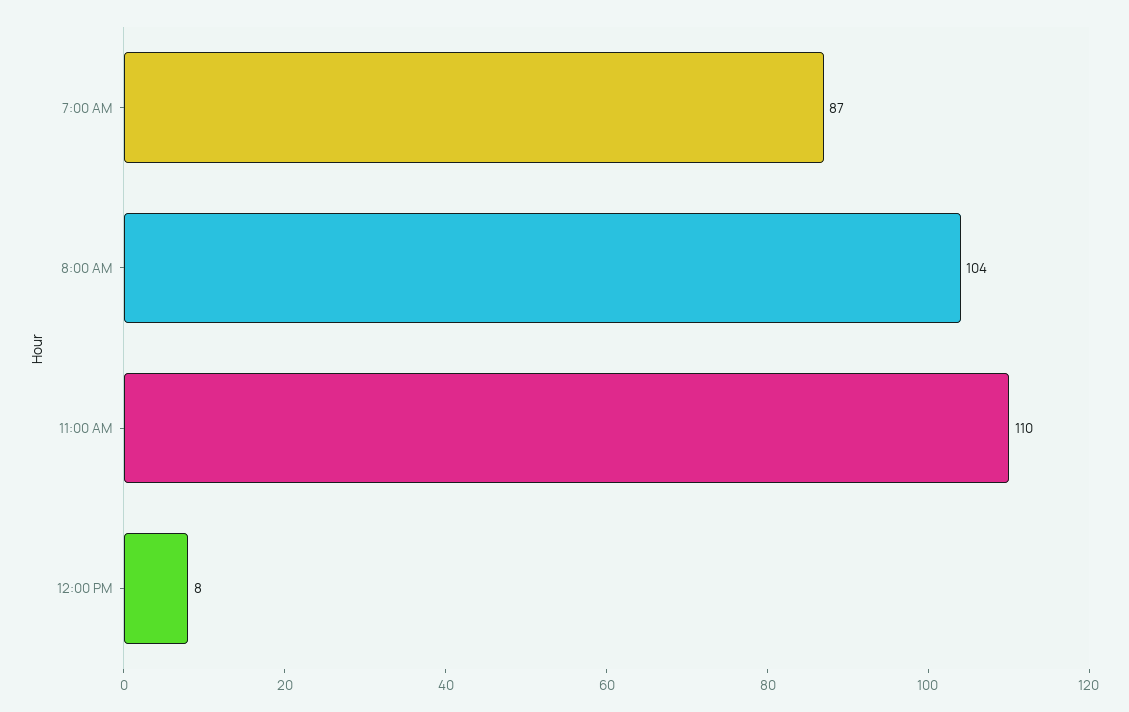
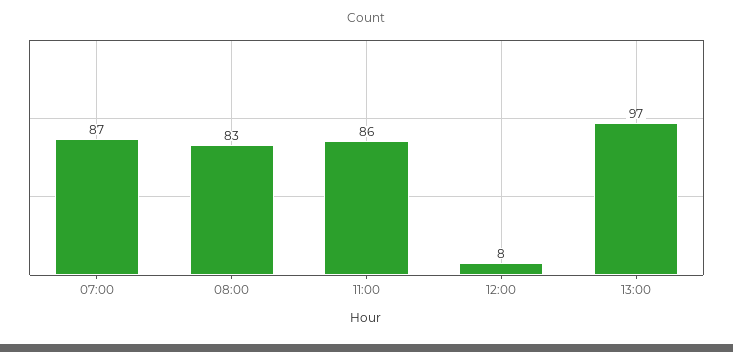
8:00 AM: 104 -> 83
11:00 AM: 110 -> 86
13:00: none -> 97

